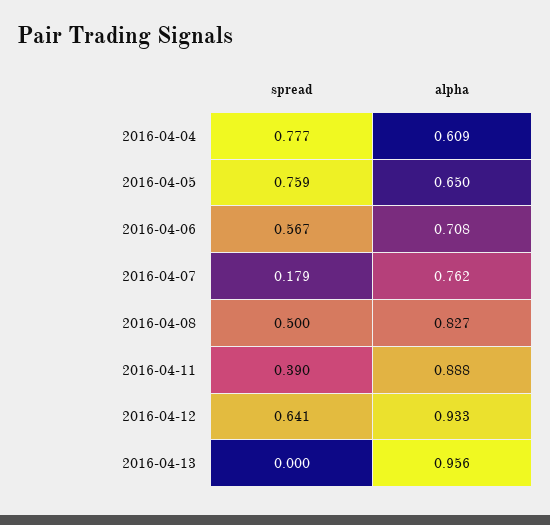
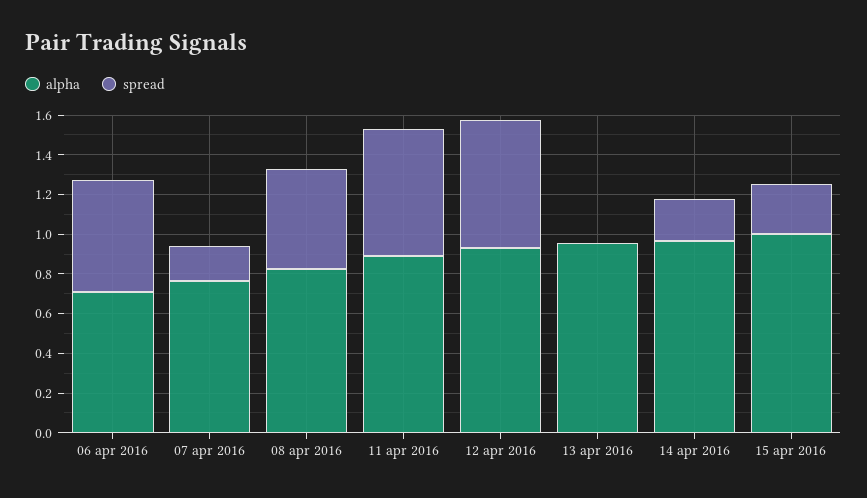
spread, 2016-04-04: 0.777 -> none
alpha, 2016-04-04: 0.609 -> none
spread, 2016-04-05: 0.759 -> none
alpha, 2016-04-05: 0.65 -> none
spread, 2016-04-11: 0.39 -> 0.65
alpha, 14 apr 2016: none -> 0.95
spread, 14 apr 2016: none -> 0.2
alpha, 15 apr 2016: none -> 1
spread, 15 apr 2016: none -> 0.25

